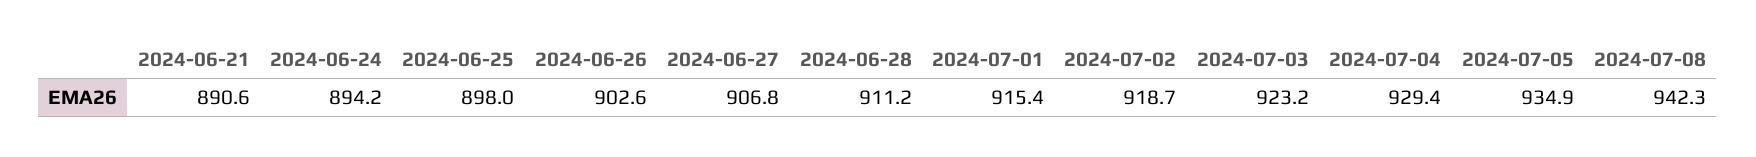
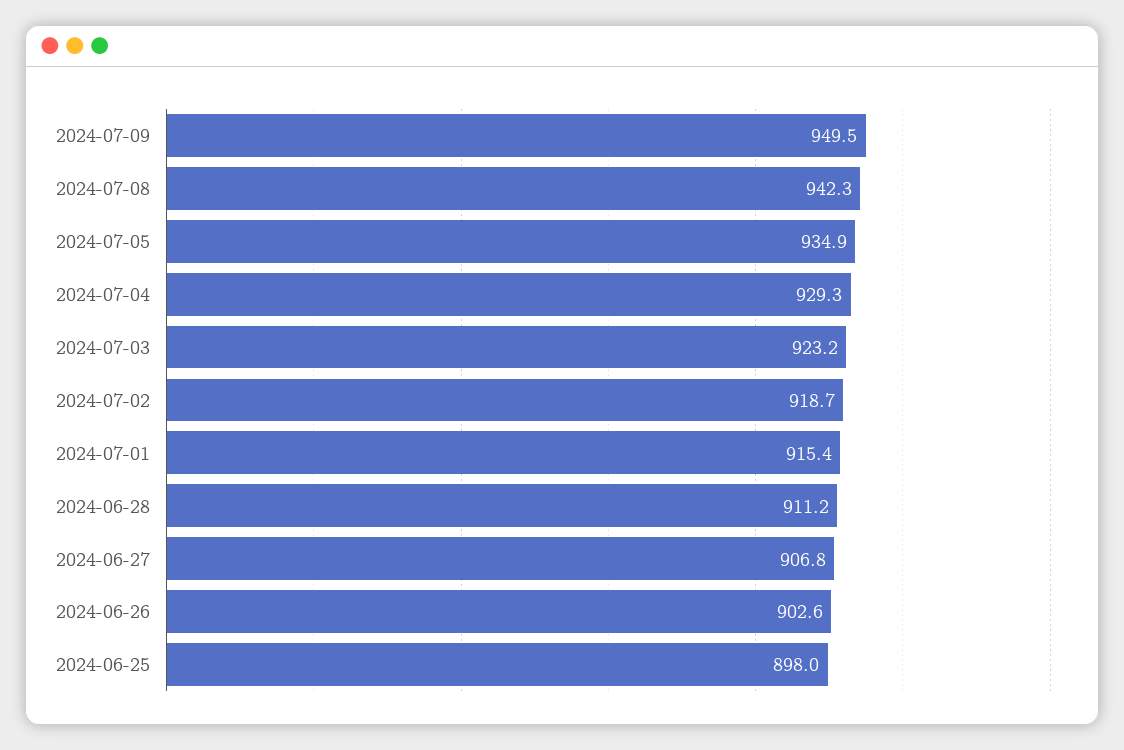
2024-06-21: 890.6 -> none
2024-06-24: 894.2 -> none
2024-07-04: 929.4 -> 929.3
2024-07-09: none -> 949.5

